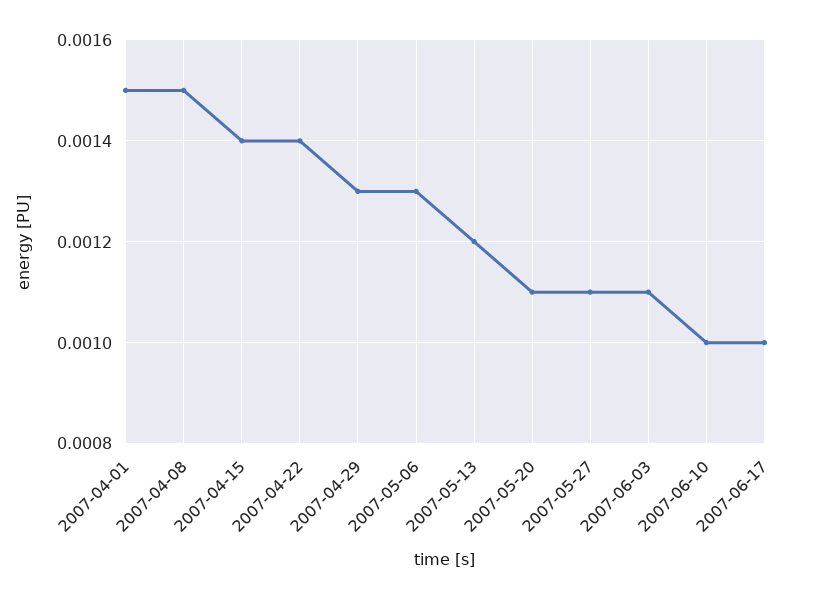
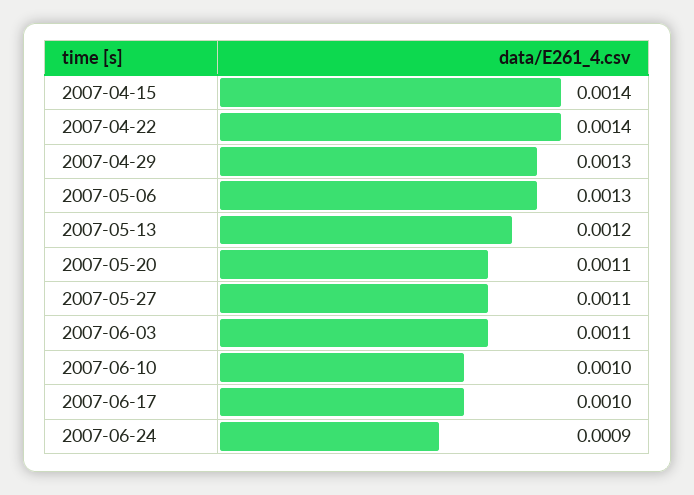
2007-04-01: 0.0015 -> none
2007-04-08: 0.0015 -> none
2007-06-24: none -> 0.0009

